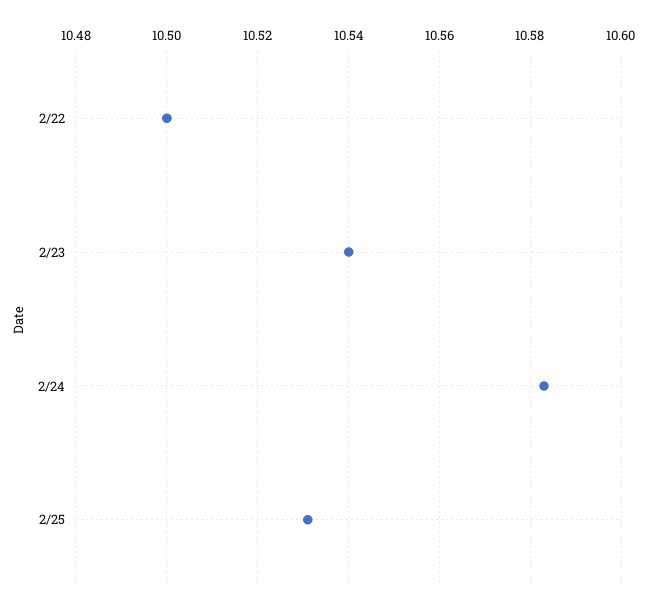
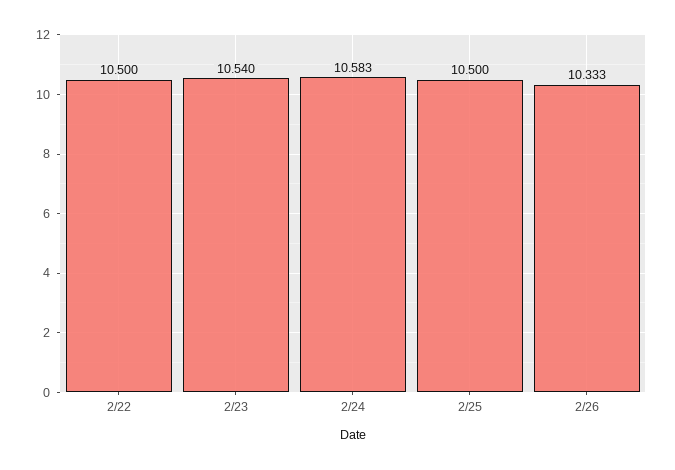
2/25: 10.53 -> 10.5
2/26: none -> 10.333

